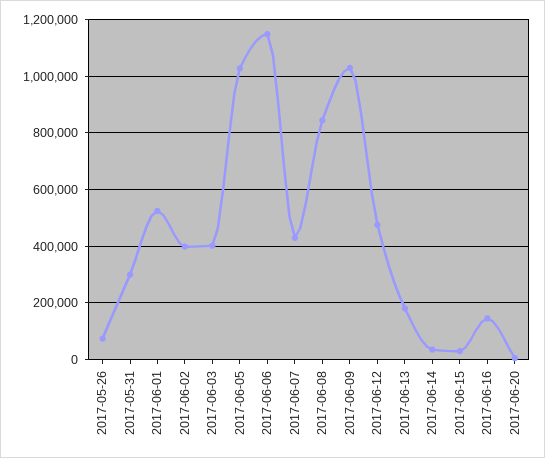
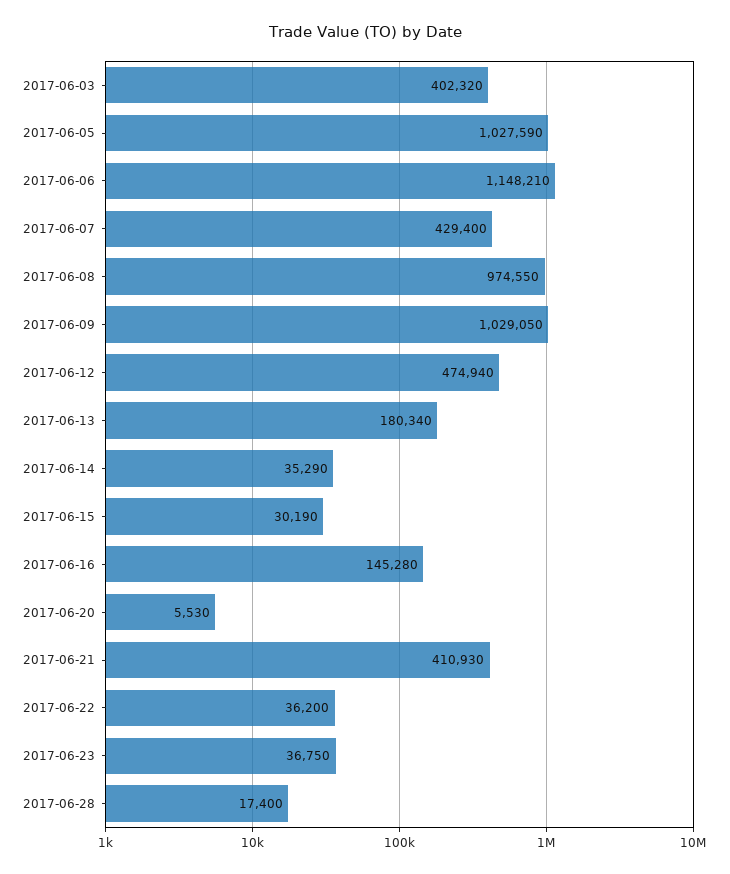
2017-05-26: 75000 -> none
2017-05-31: 300000 -> none
2017-06-01: 525000 -> none
2017-06-02: 400000 -> none
2017-06-08: 850000 -> 974550
2017-06-21: none -> 410930
2017-06-22: none -> 36200
2017-06-23: none -> 36750
2017-06-28: none -> 17400

